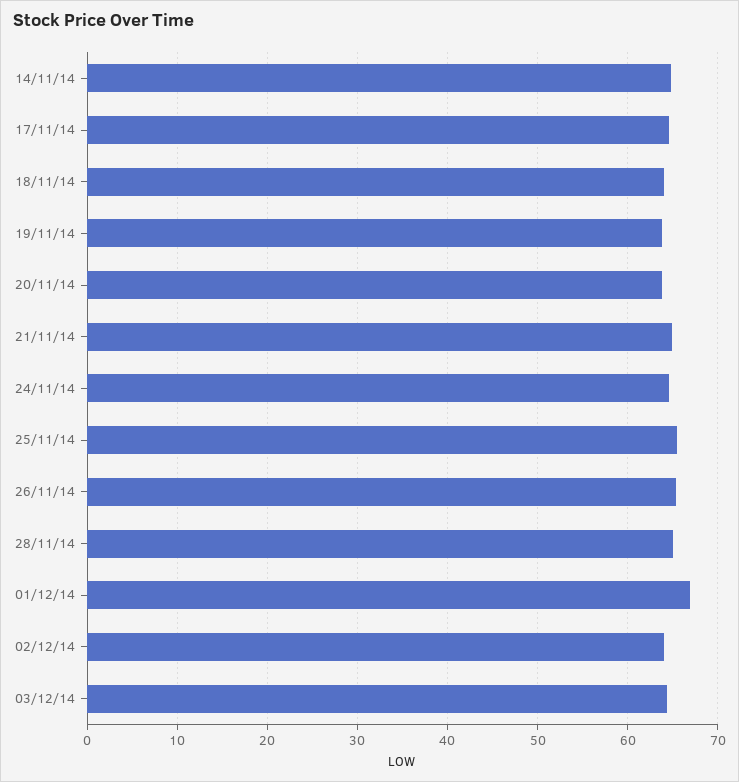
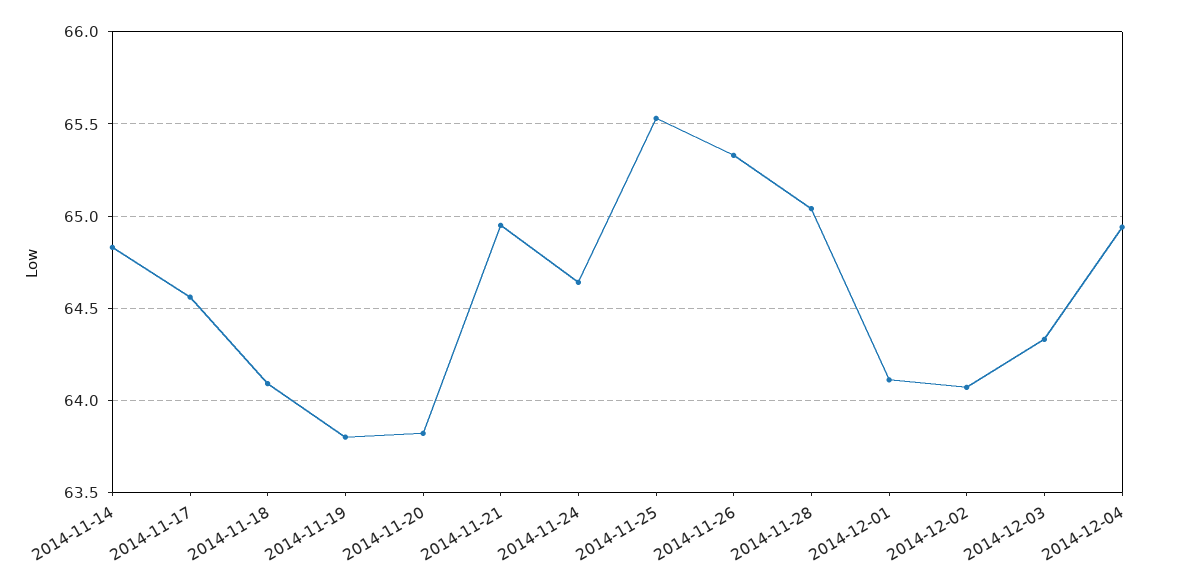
01/12/14: 67 -> 64.1
2014-12-04: none -> 64.95

